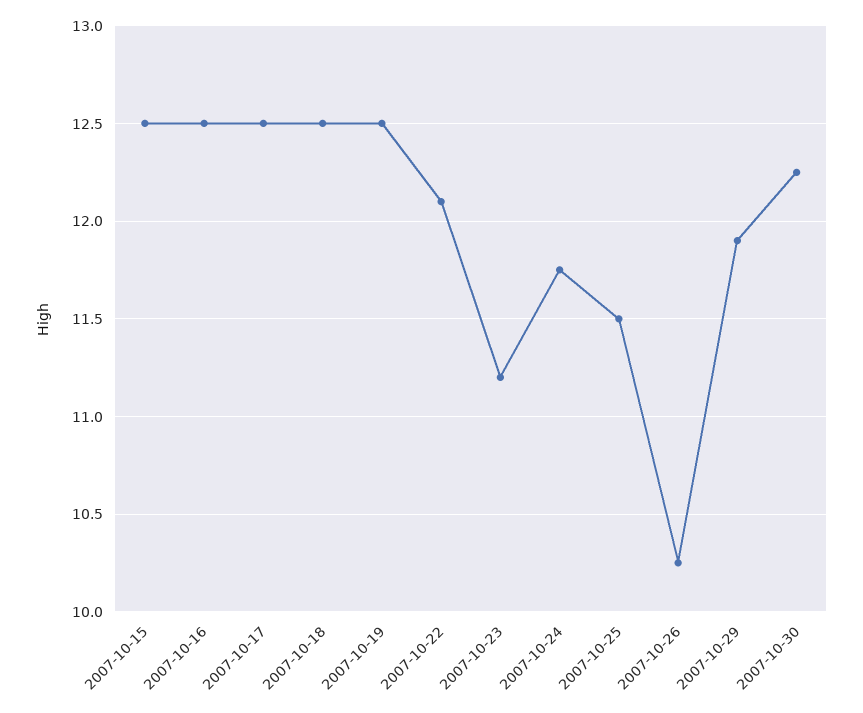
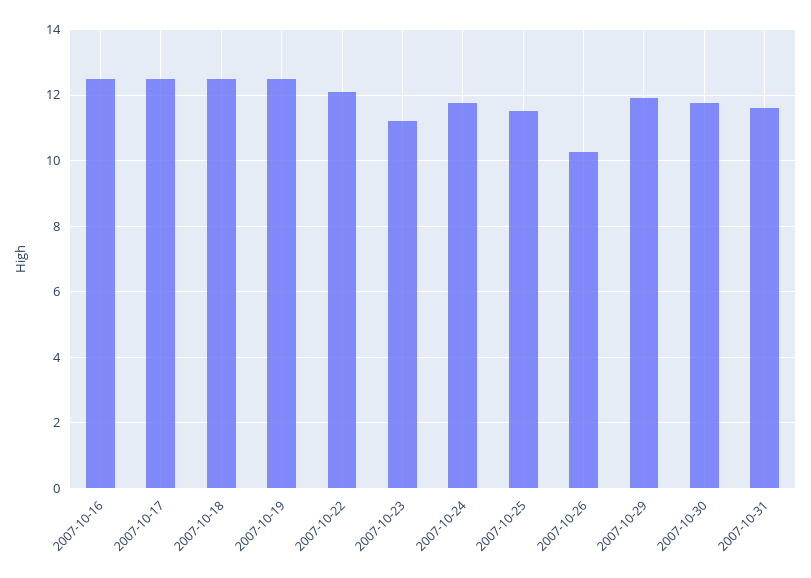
2007-10-15: 12.5 -> none
2007-10-30: 12.25 -> 11.8
2007-10-31: none -> 11.6

